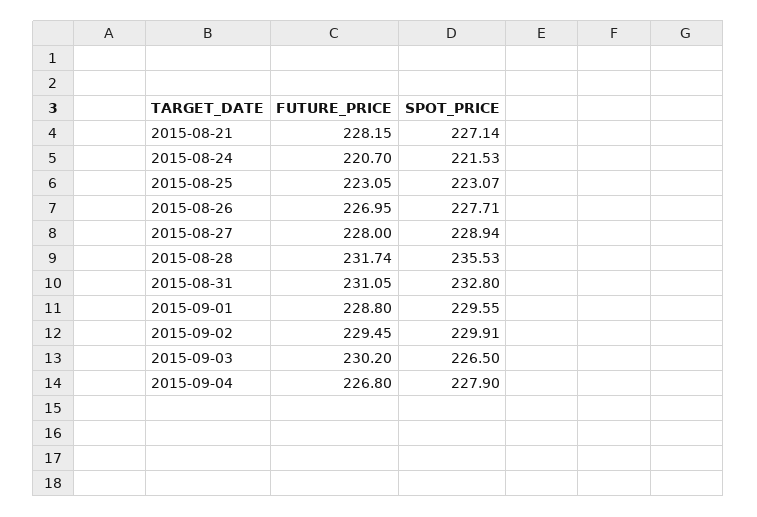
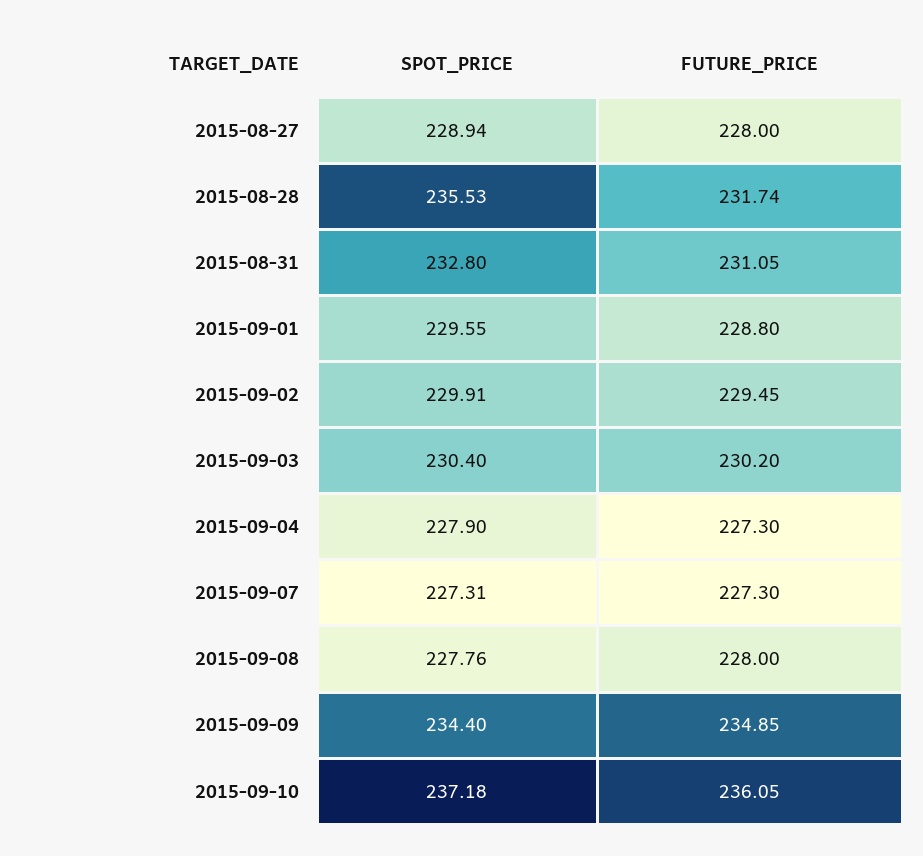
FUTURE_PRICE, 2015-08-21: 228.15 -> none
SPOT_PRICE, 2015-08-21: 227.14 -> none
FUTURE_PRICE, 2015-08-24: 220.7 -> none
SPOT_PRICE, 2015-08-24: 221.53 -> none
FUTURE_PRICE, 2015-08-25: 223.05 -> none
SPOT_PRICE, 2015-08-25: 223.07 -> none
FUTURE_PRICE, 2015-08-26: 226.95 -> none
SPOT_PRICE, 2015-08-26: 227.71 -> none
SPOT_PRICE, 2015-09-03: 226.5 -> 230.4
FUTURE_PRICE, 2015-09-04: 226.8 -> 227.3
SPOT_PRICE, 2015-09-07: none -> 227.31
FUTURE_PRICE, 2015-09-07: none -> 227.3
SPOT_PRICE, 2015-09-08: none -> 227.76
FUTURE_PRICE, 2015-09-08: none -> 228
SPOT_PRICE, 2015-09-09: none -> 234.4
FUTURE_PRICE, 2015-09-09: none -> 234.85
SPOT_PRICE, 2015-09-10: none -> 237.18
FUTURE_PRICE, 2015-09-10: none -> 236.05

